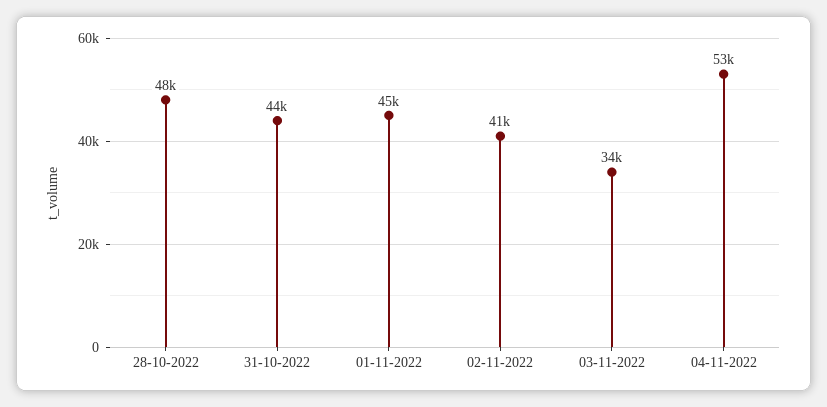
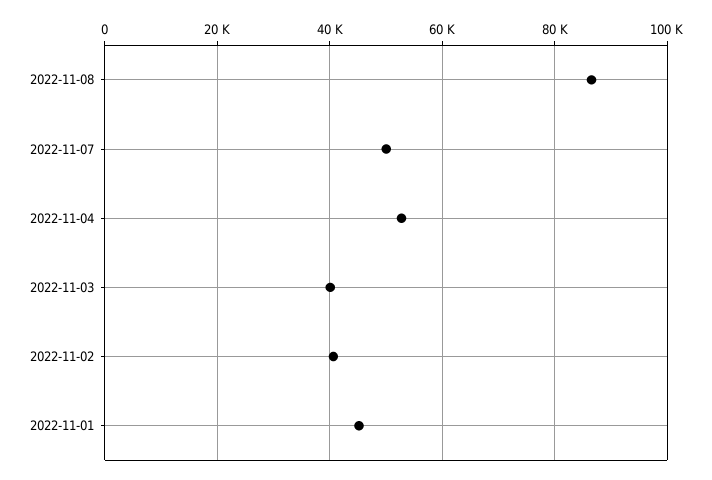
28-10-2022: 48000 -> none
31-10-2022: 44000 -> none
03-11-2022: 34000 -> 40000
2022-11-08: none -> 86000
2022-11-07: none -> 50000

